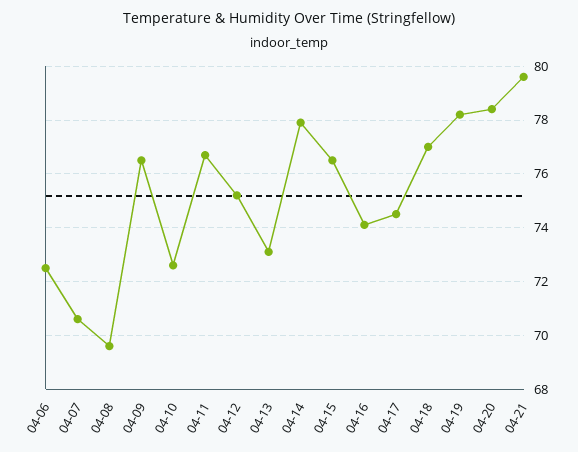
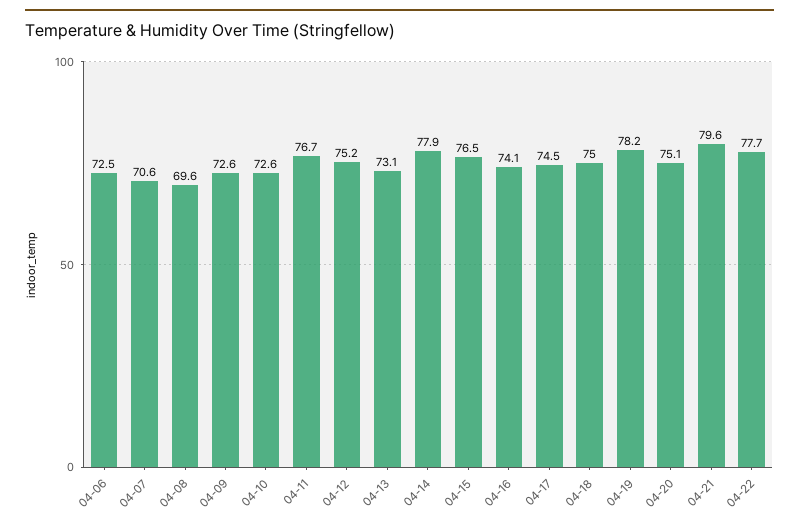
04-09: 76.5 -> 72.6
04-18: 77 -> 75
04-20: 78.5 -> 75.1
04-22: none -> 77.7

